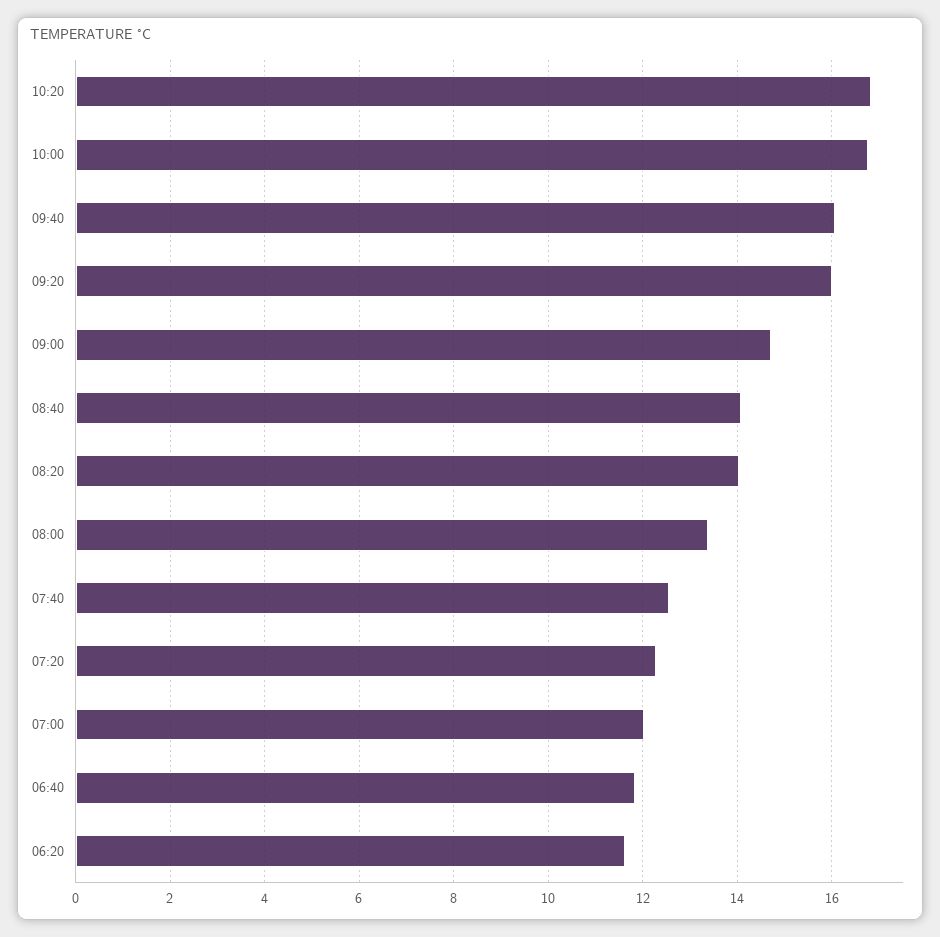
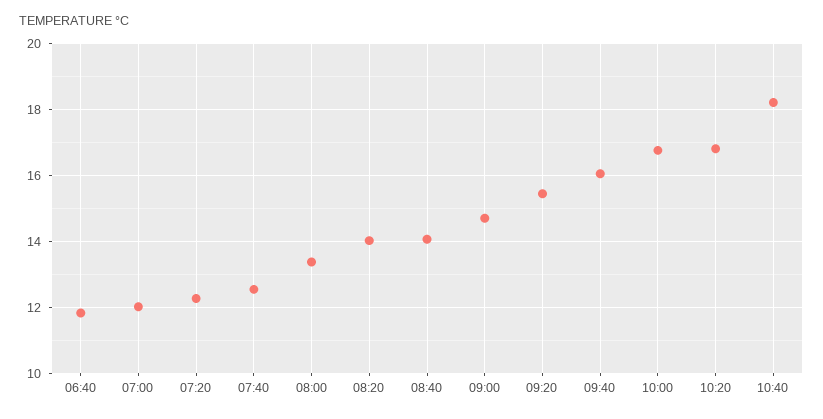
09:20: 16 -> 15.4
06:20: 11.6 -> none
10:40: none -> 18.2

